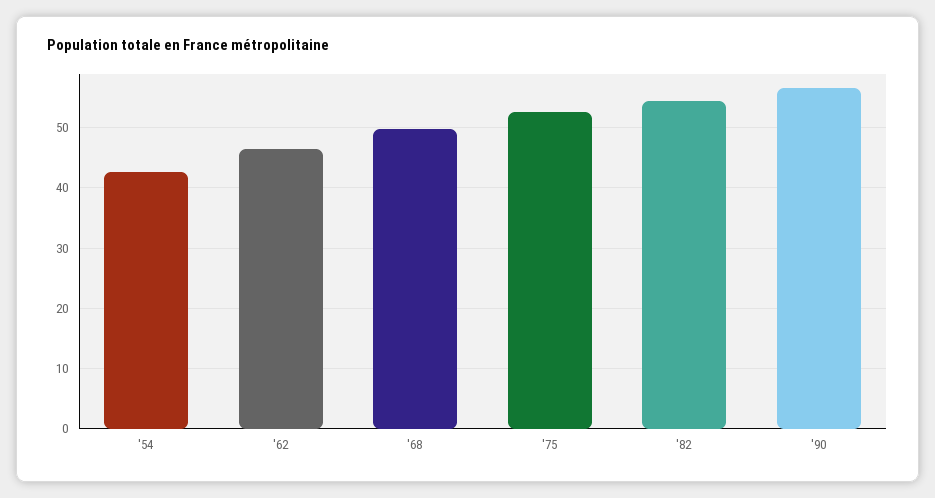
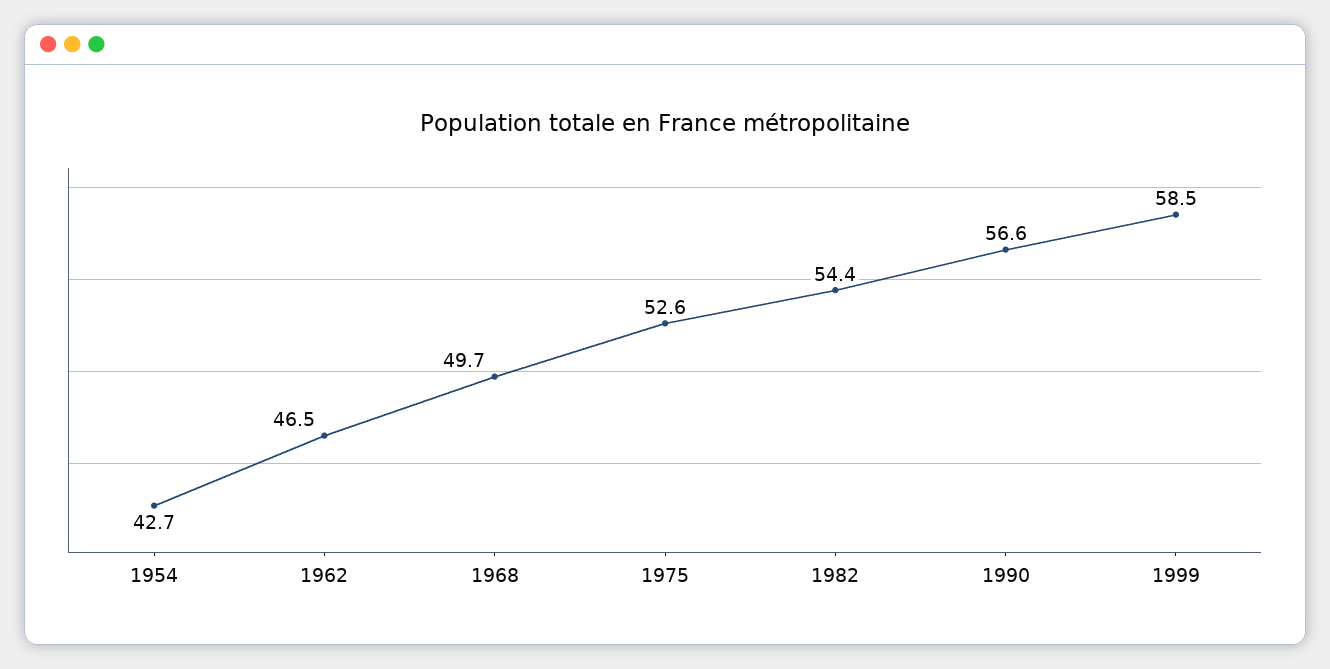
1999: none -> 58.5

